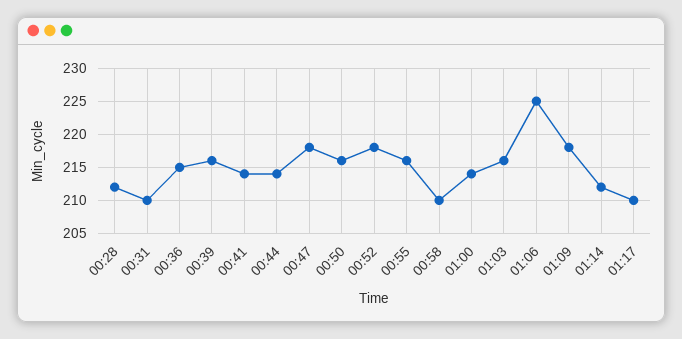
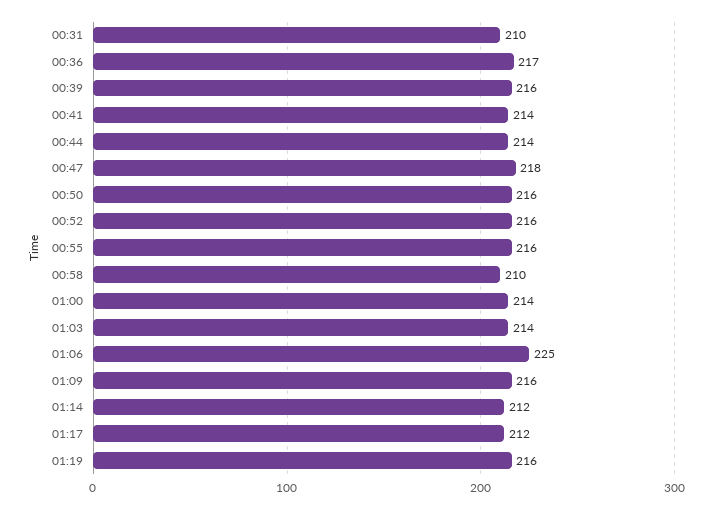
00:28: 212 -> none
00:36: 215 -> 217
00:52: 218 -> 216
01:03: 216 -> 214
01:09: 218 -> 216
01:17: 210 -> 212
01:19: none -> 216

